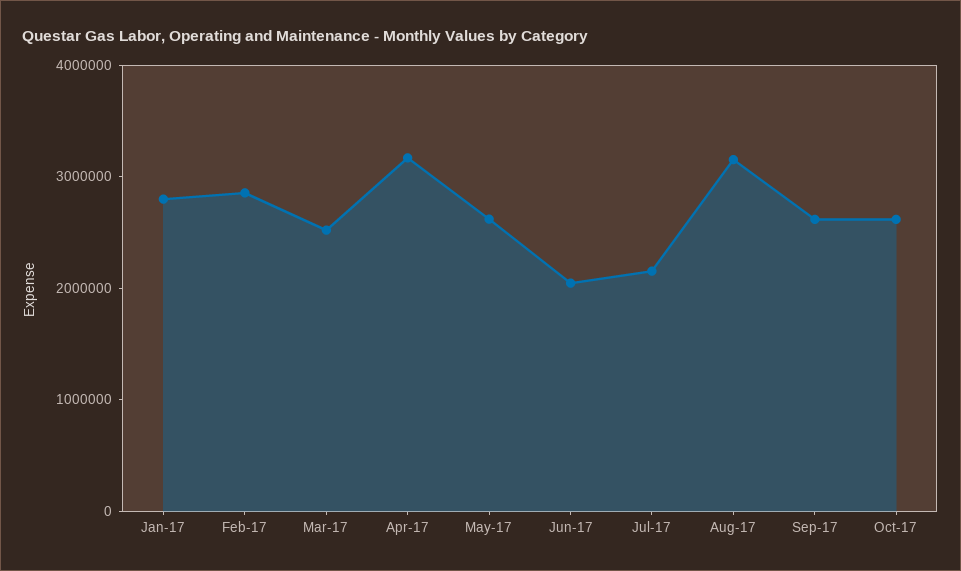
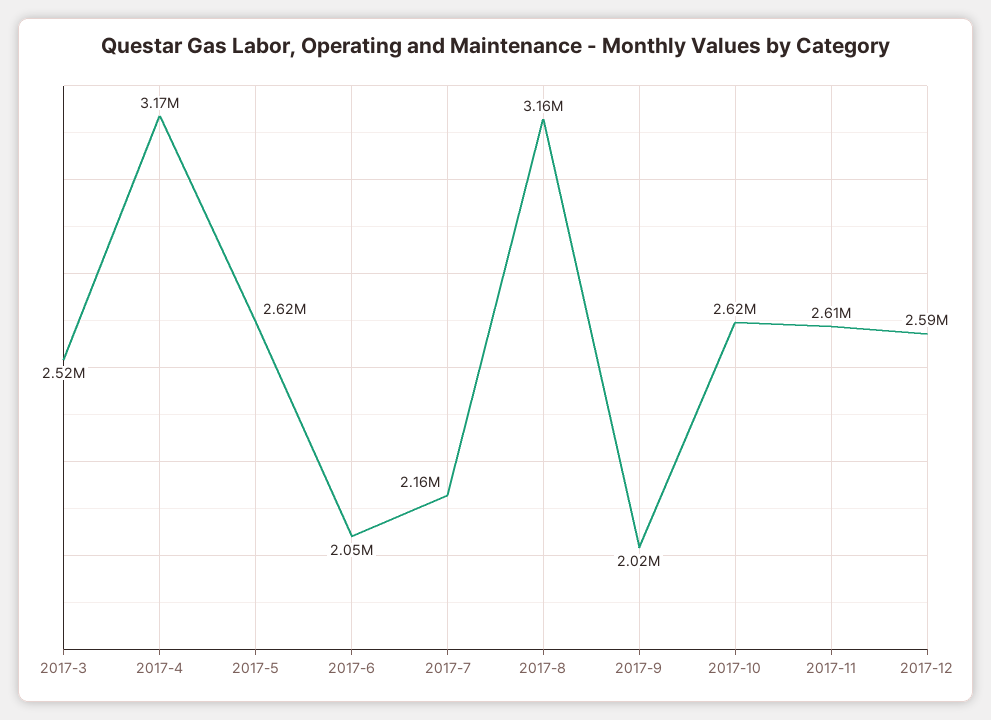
Jan-17: 2800000 -> none
Feb-17: 2800000 -> none
Sep-17: 2600000 -> 2020000
2017-11: none -> 2610000
2017-12: none -> 2590000

